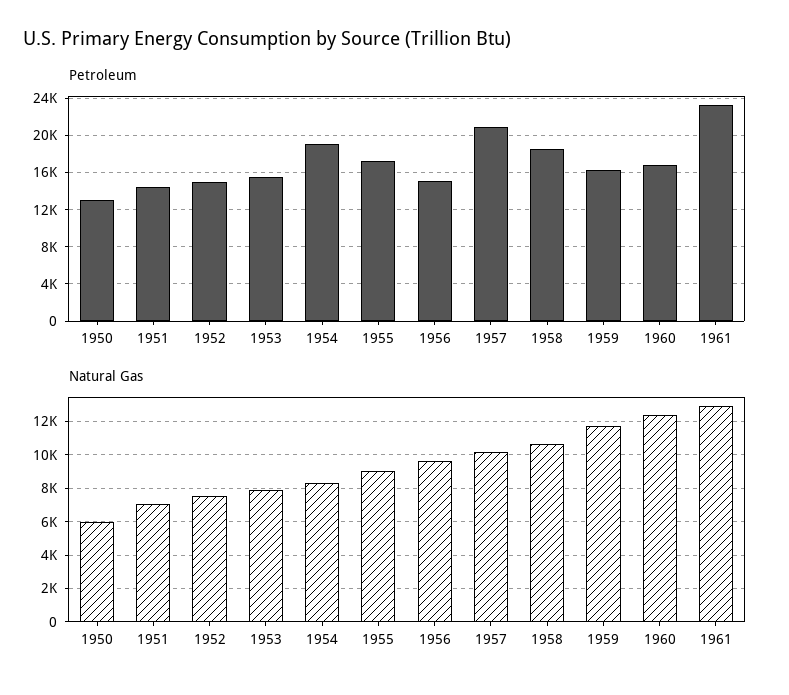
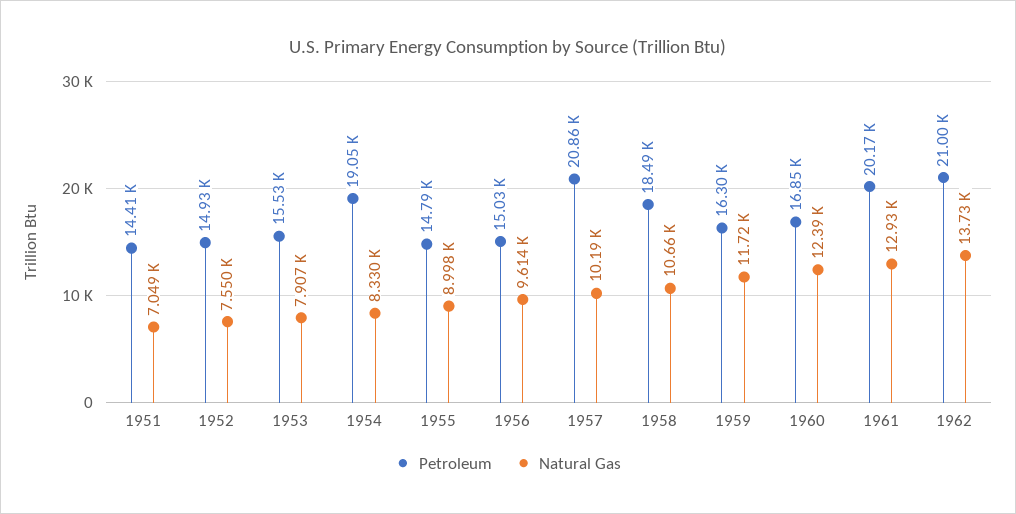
Petroleum, 1950: 13000 -> none
Petroleum, 1955: 17000 -> 14790
Petroleum, 1961: 23000 -> 20170
Natural Gas, 1950: 6000 -> none
Petroleum, 1962: none -> 21000
Natural Gas, 1962: none -> 13730

